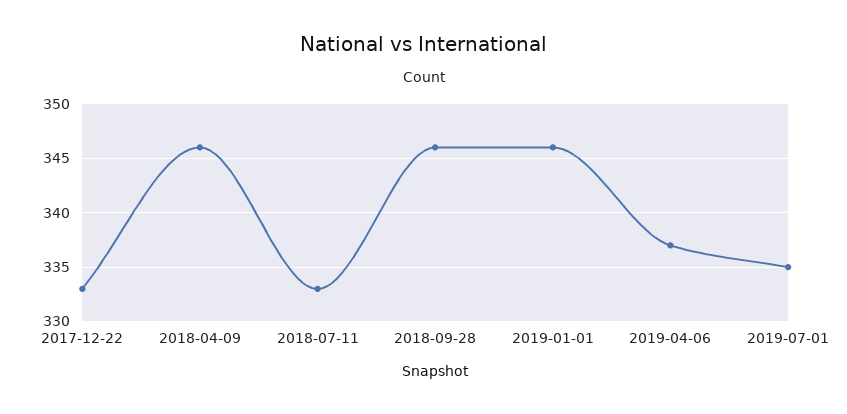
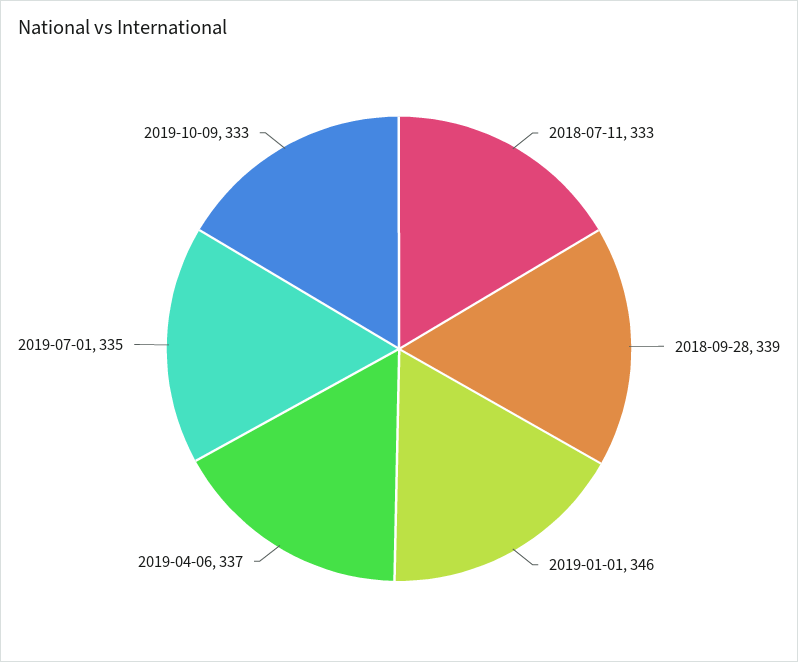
2017-12-22: 333 -> none
2018-04-09: 346 -> none
2018-09-28: 346 -> 339
2019-10-09: none -> 333

